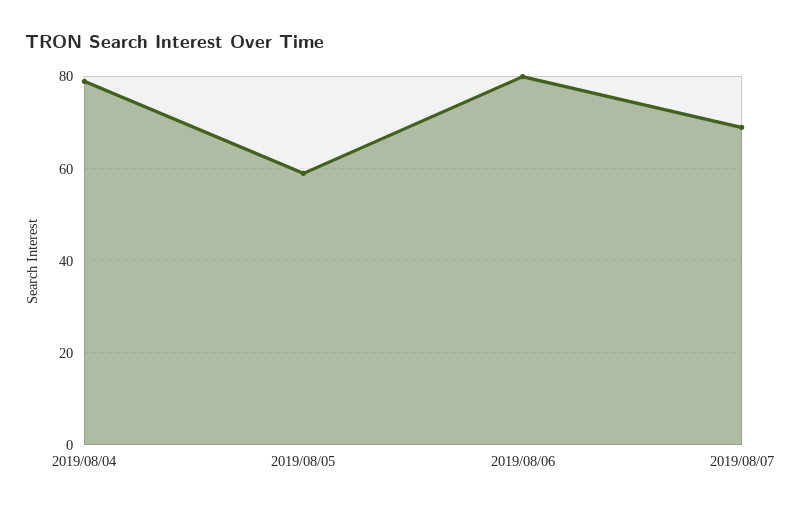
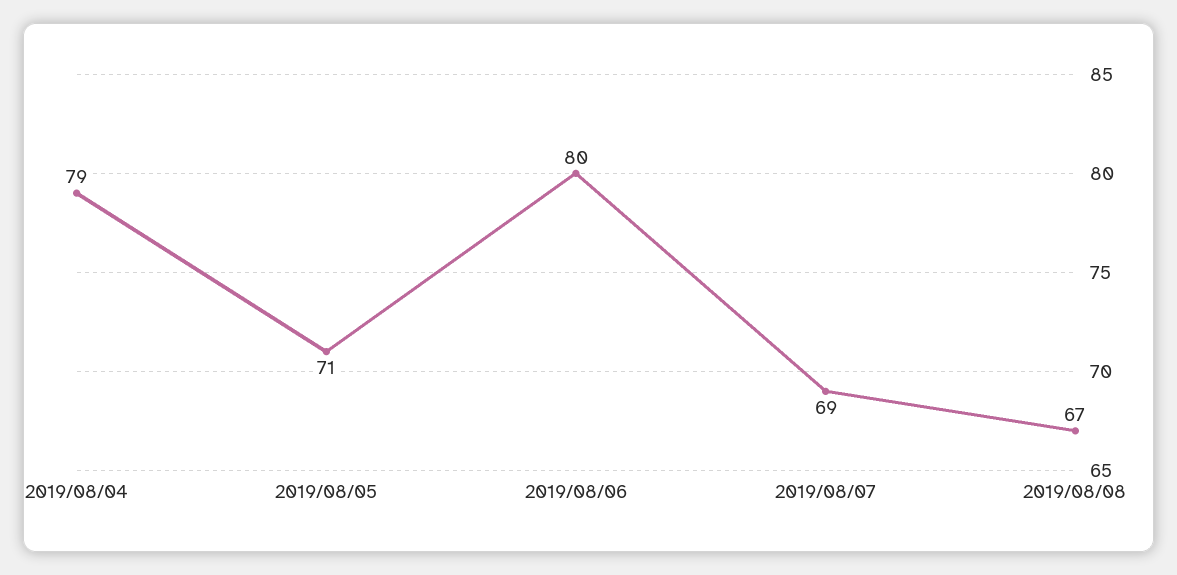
2019/08/05: 60 -> 71
2019/08/08: none -> 67

